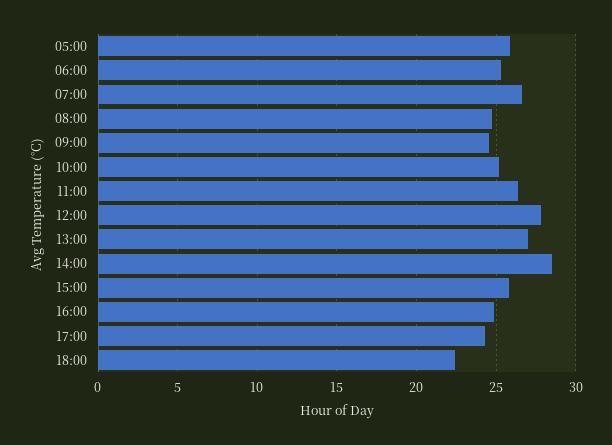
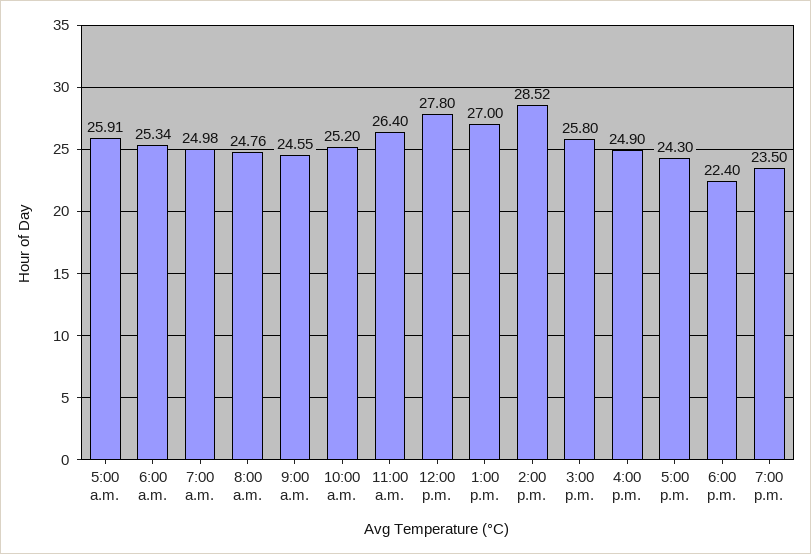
07:00: 26.5 -> 24.98
7:00 p.m.: none -> 23.5

